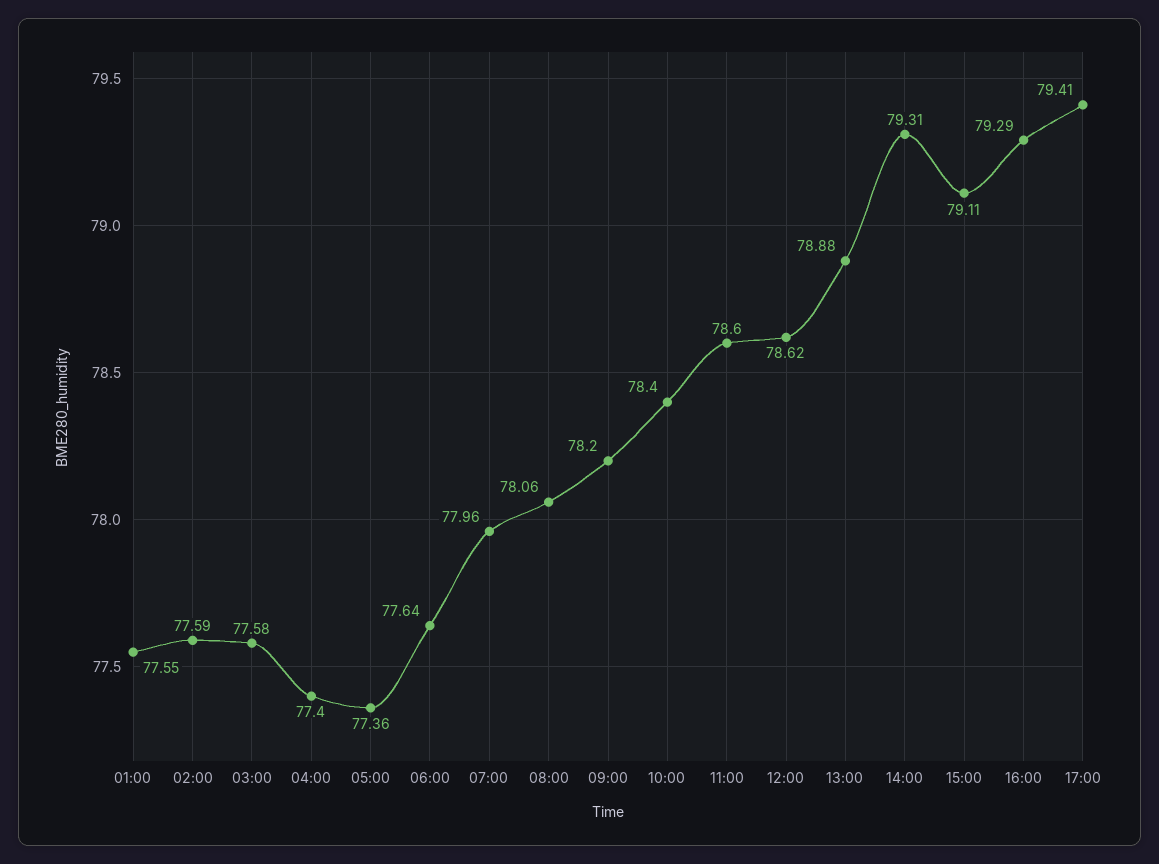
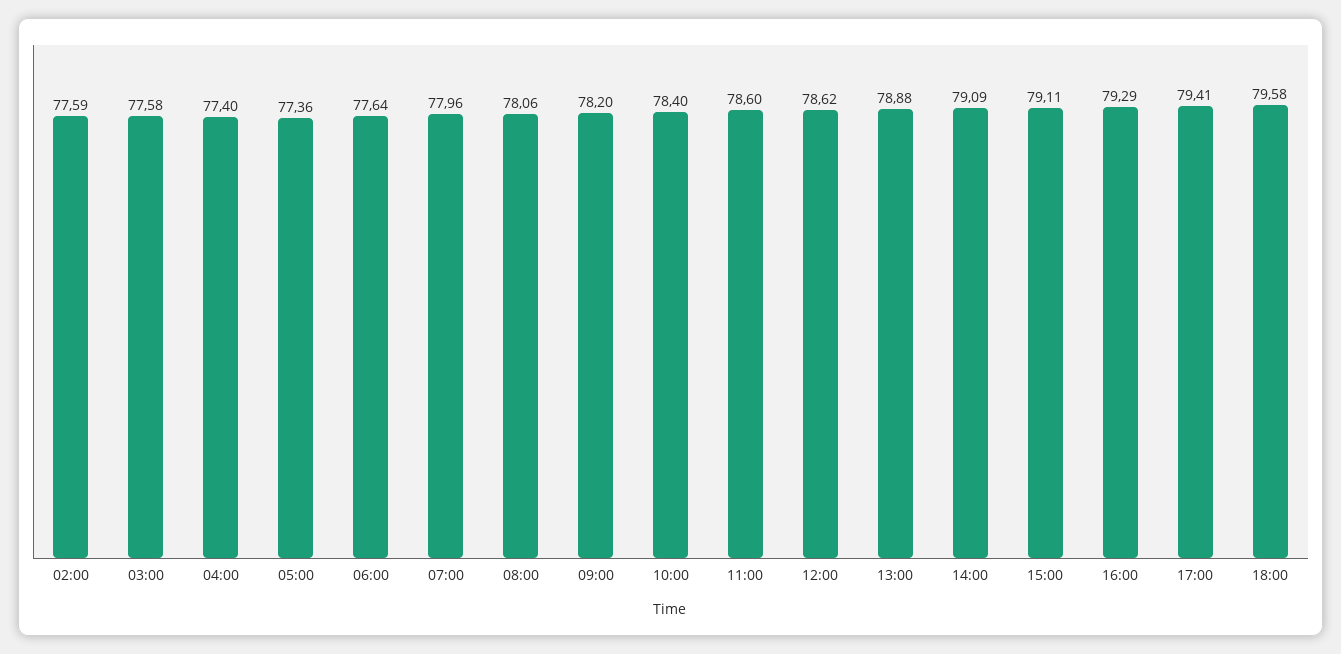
01:00: 77.55 -> none
14:00: 79.31 -> 79.09
18:00: none -> 79.58

